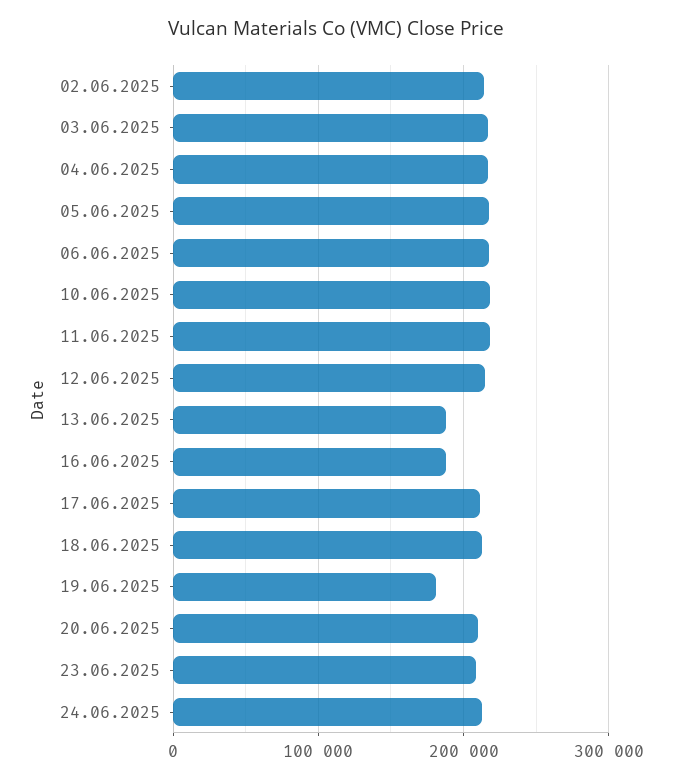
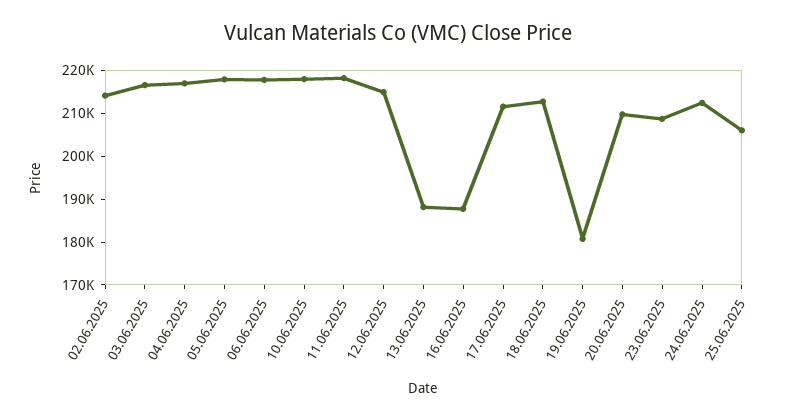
25.06.2025: none -> 206000

